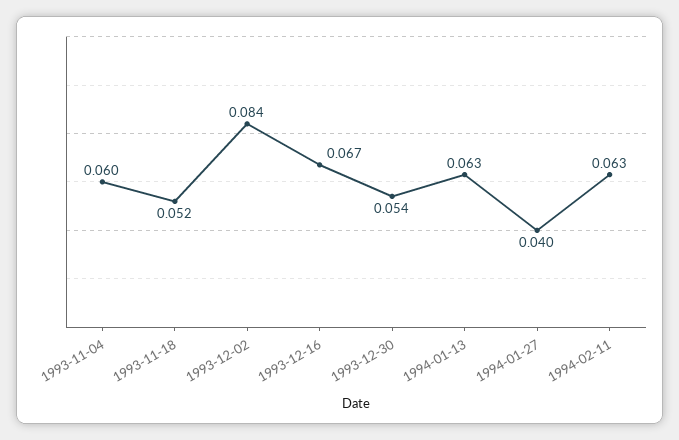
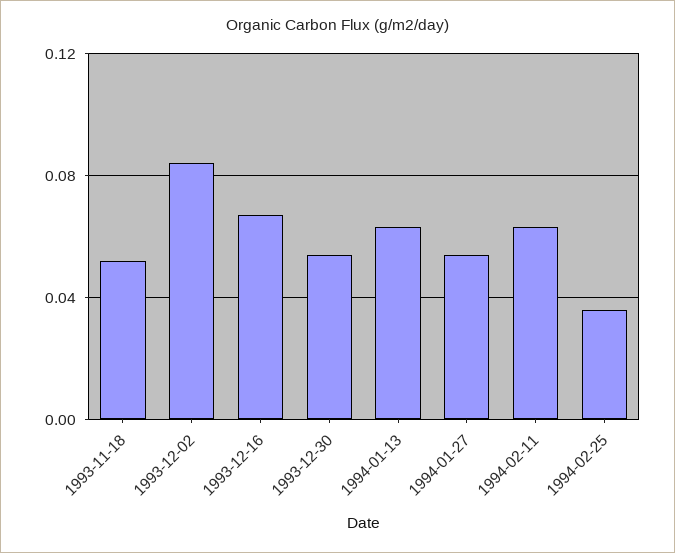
1993-11-04: 0.06 -> none
1994-01-27: 0.04 -> 0.055
1994-02-25: none -> 0.035

